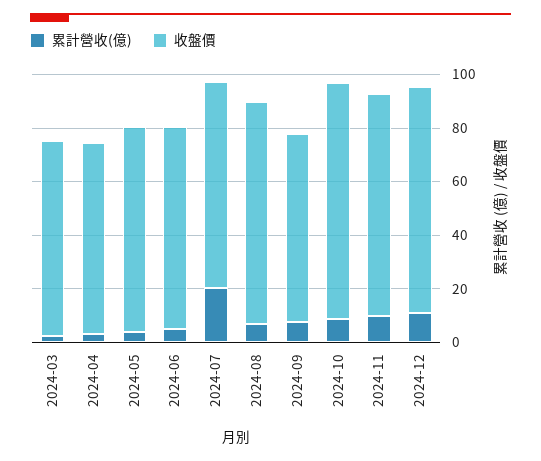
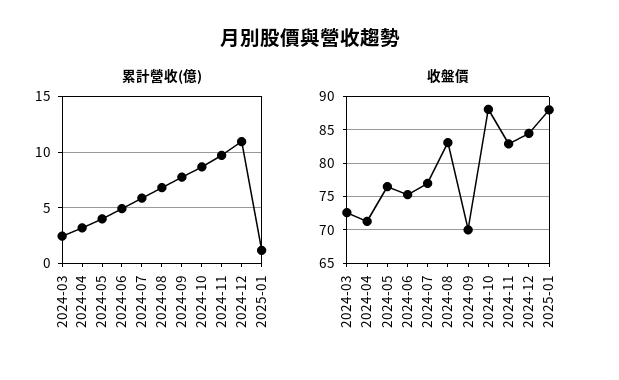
累計營收(億), 2024-07: 20 -> 6
累計營收(億), 2025-01: none -> 1
收盤價, 2025-01: none -> 88

